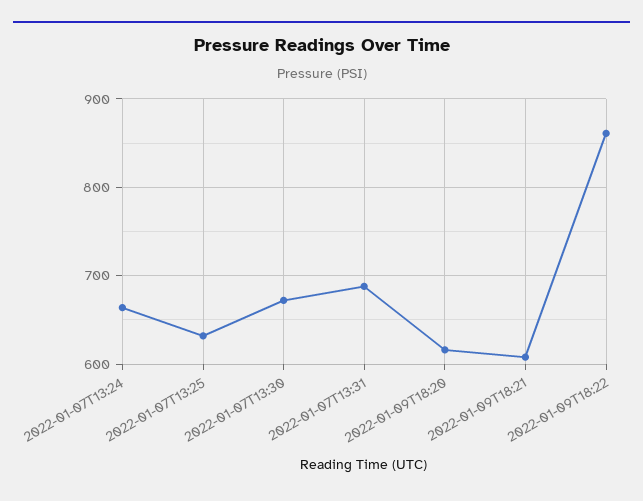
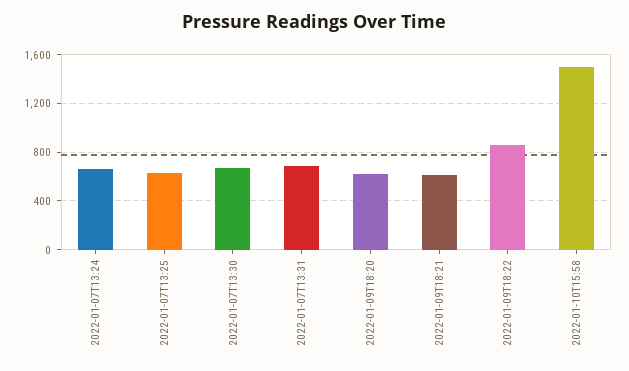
2022-01-10T15:58: none -> 1500

